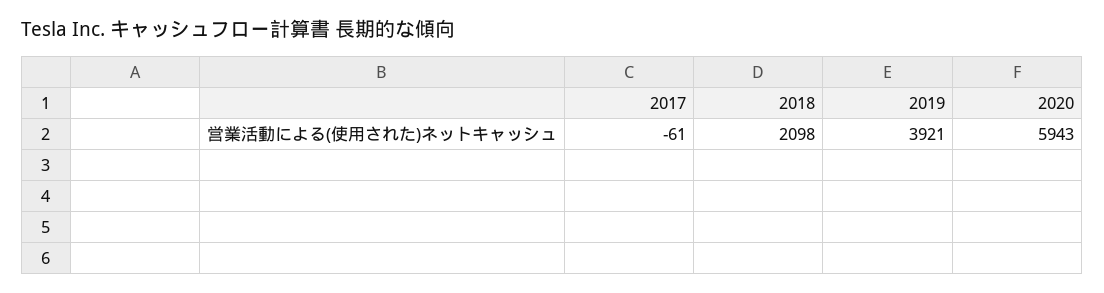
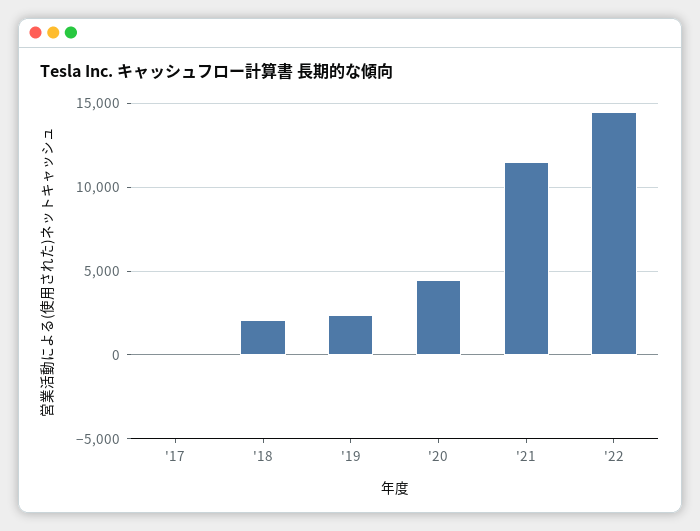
2019: 3921 -> 2500
2020: 5943 -> 4500
'21: none -> 11500
'22: none -> 14500

